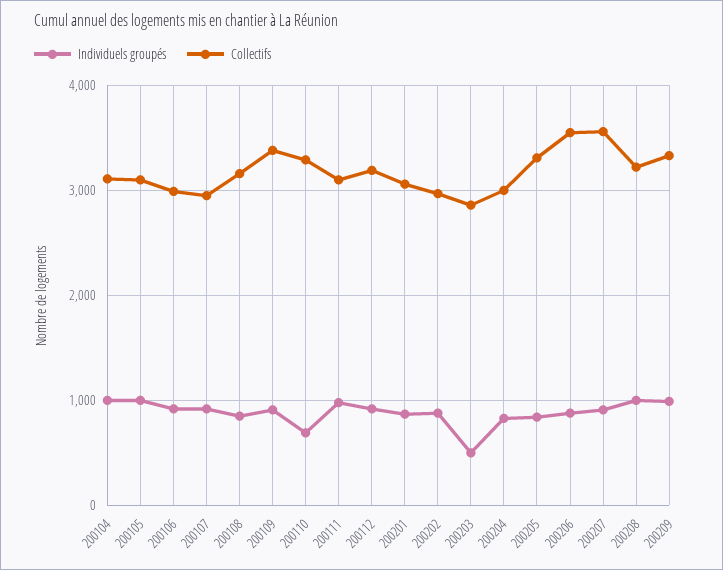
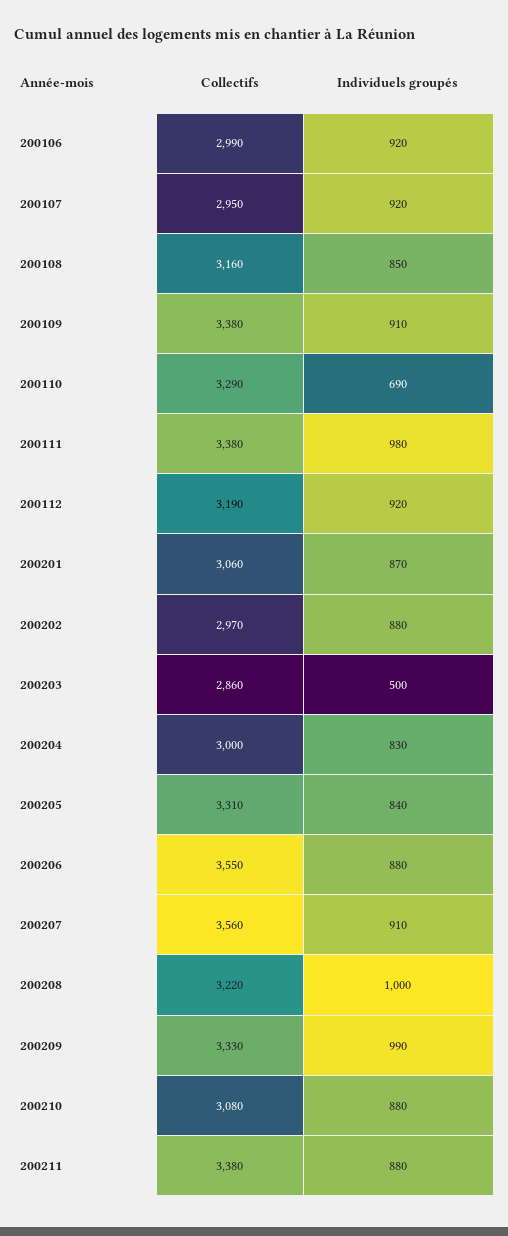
Individuels groupés, 200104: 1000 -> none
Collectifs, 200104: 3100 -> none
Individuels groupés, 200105: 1000 -> none
Collectifs, 200105: 3100 -> none
Collectifs, 200111: 3100 -> 3380
Collectifs, 200210: none -> 3080
Individuels groupés, 200210: none -> 880
Collectifs, 200211: none -> 3380
Individuels groupés, 200211: none -> 880

